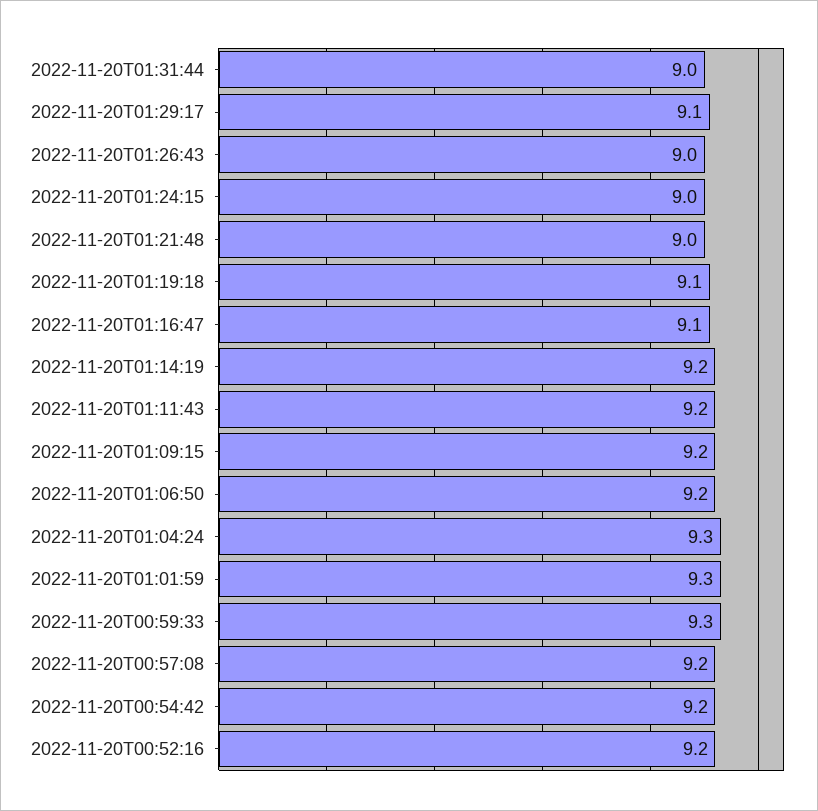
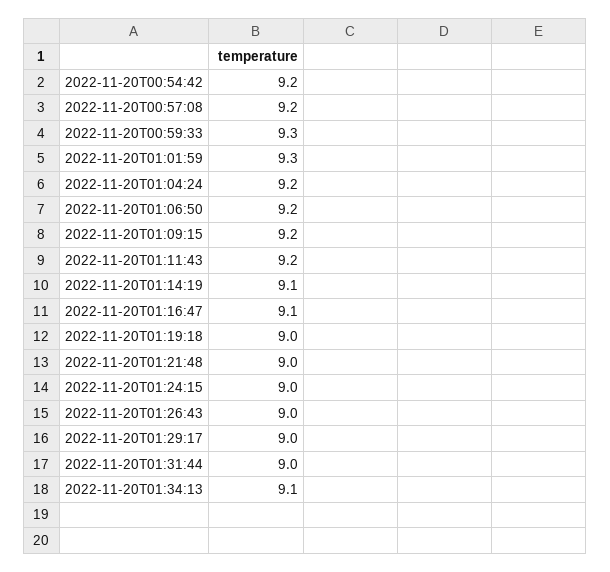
2022-11-20T01:29:17: 9.1 -> 9
2022-11-20T01:19:18: 9.1 -> 9
2022-11-20T01:14:19: 9.2 -> 9.1
2022-11-20T01:04:24: 9.3 -> 9.2
2022-11-20T00:52:16: 9.2 -> none
2022-11-20T01:34:13: none -> 9.1

